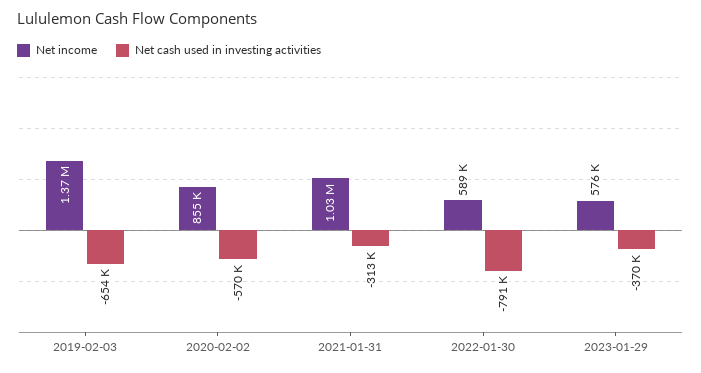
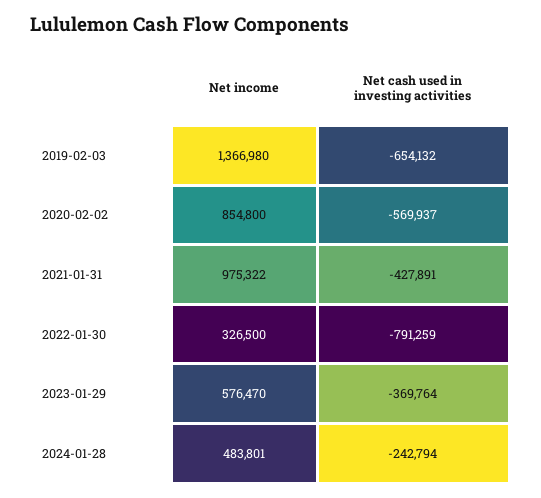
Net income, 2021-01-31: 1030000 -> 975322
Net cash used in investing activities, 2021-01-31: -313000 -> -427891
Net income, 2022-01-30: 589000 -> 326500
Net income, 2024-01-28: none -> 483801
Net cash used in investing activities, 2024-01-28: none -> -242794

